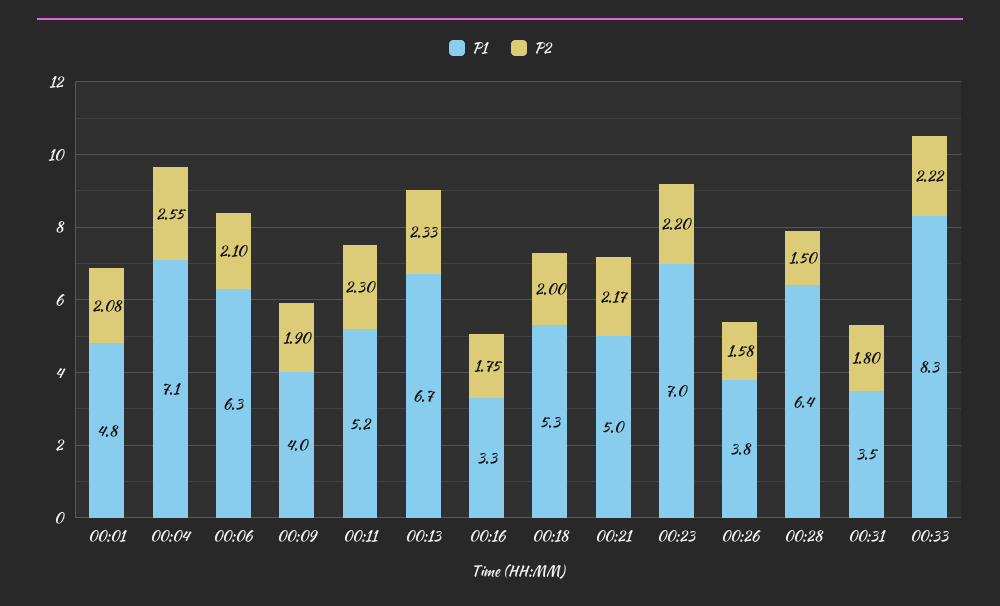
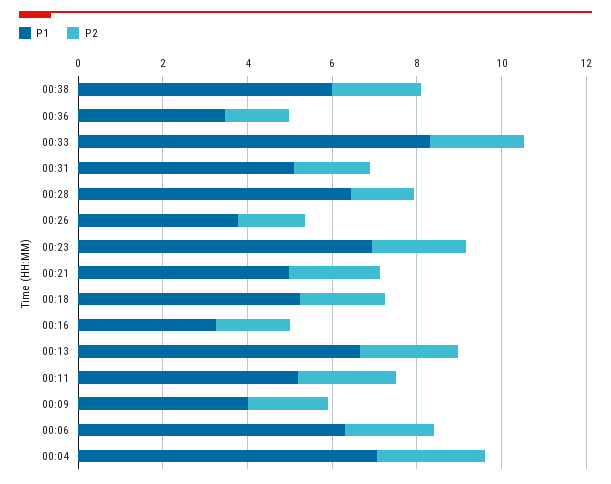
P1, 00:01: 4.8 -> none
P2, 00:01: 2.08 -> none
P1, 00:31: 3.5 -> 5
P1, 00:38: none -> 6
P2, 00:38: none -> 2
P1, 00:36: none -> 3.5
P2, 00:36: none -> 1.5

